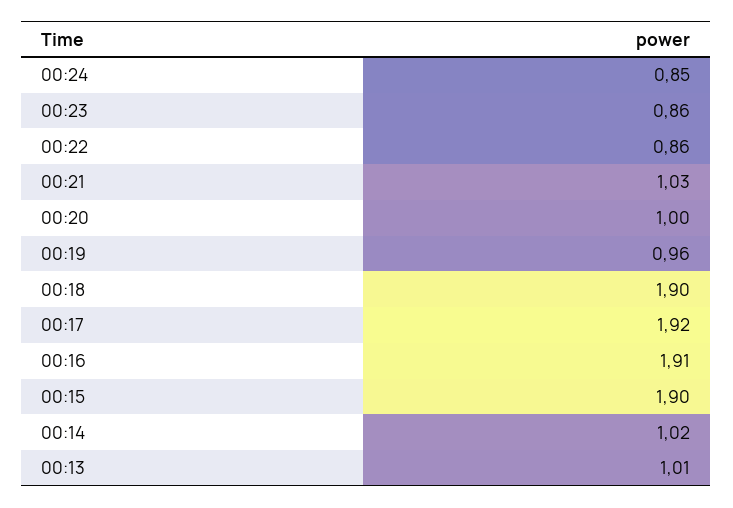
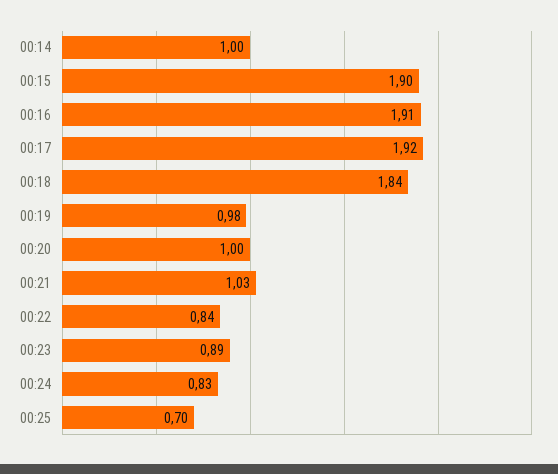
00:24: 0.85 -> 0.83
00:23: 0.86 -> 0.89
00:22: 0.86 -> 0.84
00:19: 0.96 -> 0.98
00:18: 1.9 -> 1.84
00:14: 1.02 -> 1
00:13: 1.01 -> none
00:25: none -> 0.7

